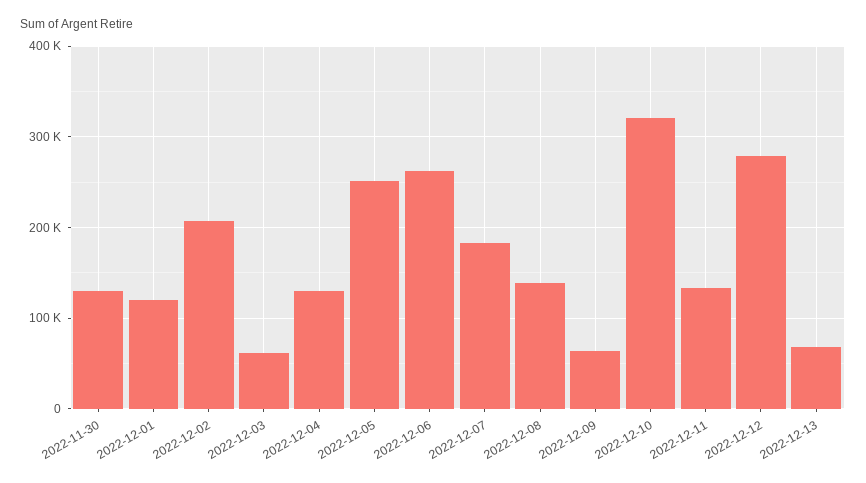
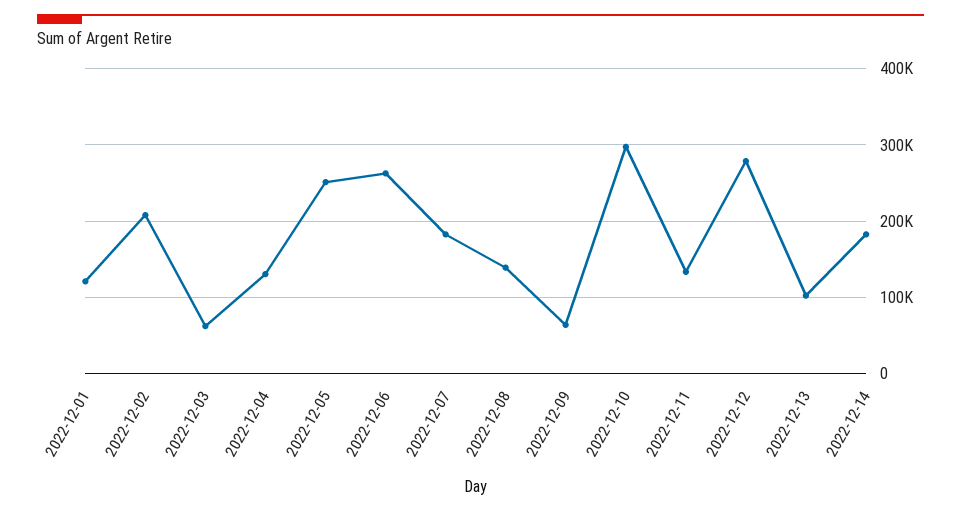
2022-11-30: 130000 -> none
2022-12-10: 320000 -> 300000
2022-12-13: 70000 -> 100000
2022-12-14: none -> 180000

